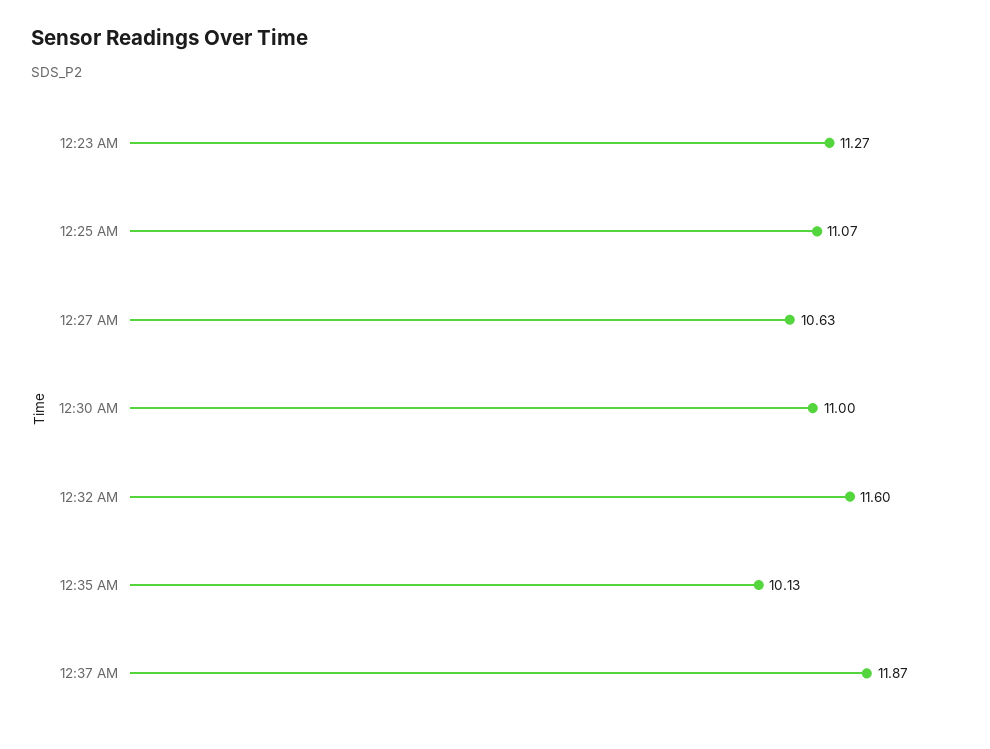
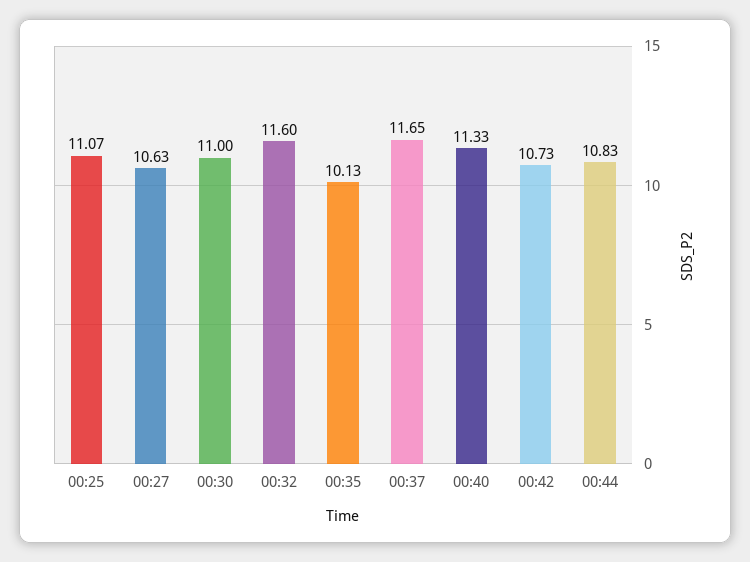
12:23 AM: 11.27 -> none
12:37 AM: 11.87 -> 11.65
00:40: none -> 11.33
00:42: none -> 10.73
00:44: none -> 10.83

